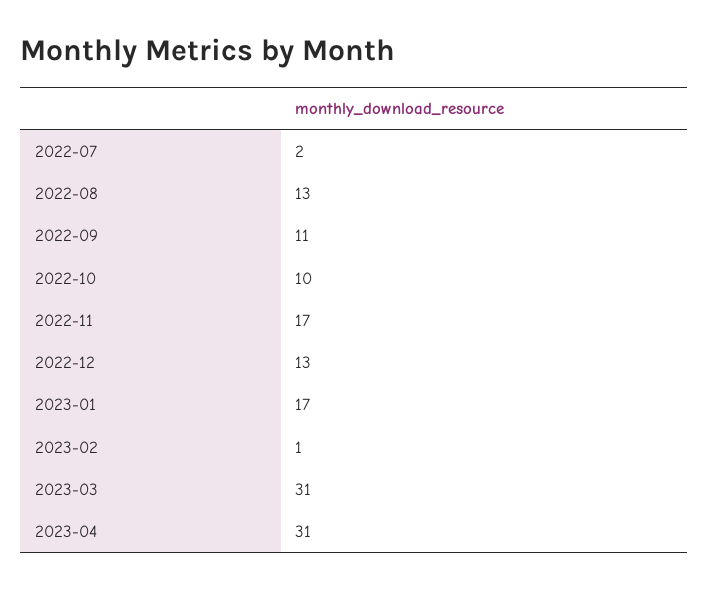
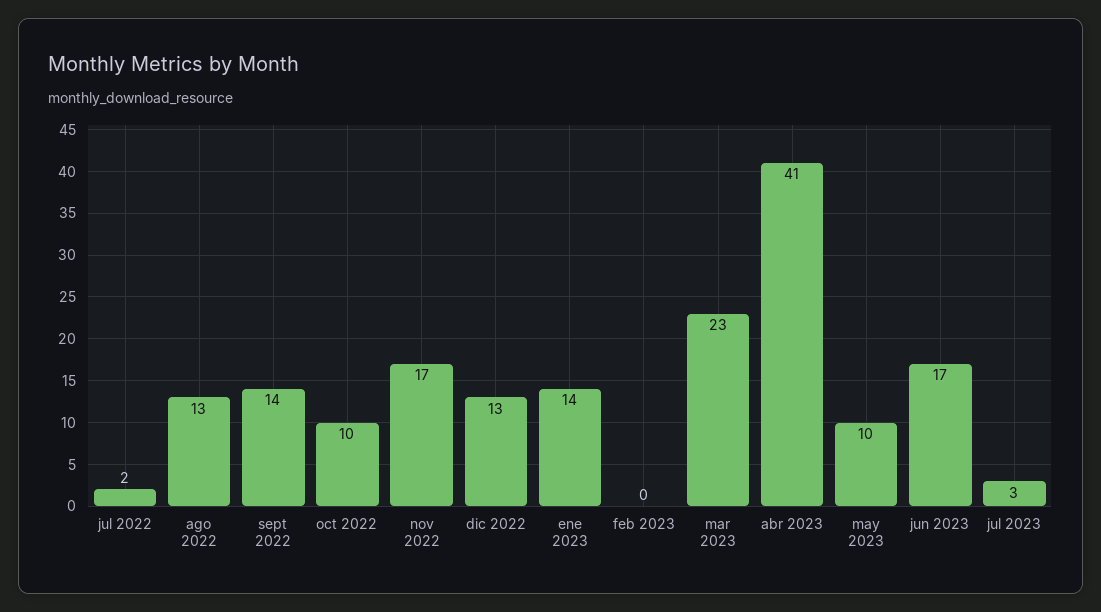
2022-09: 11 -> 14
2023-01: 17 -> 14
2023-02: 1 -> 0
2023-03: 31 -> 23
2023-04: 31 -> 41
may 2023: none -> 10
jun 2023: none -> 17
jul 2023: none -> 3

